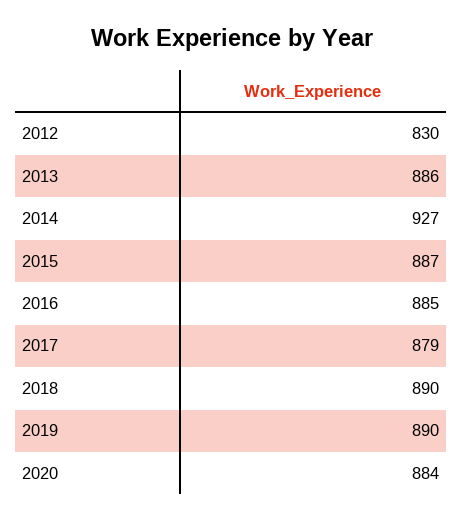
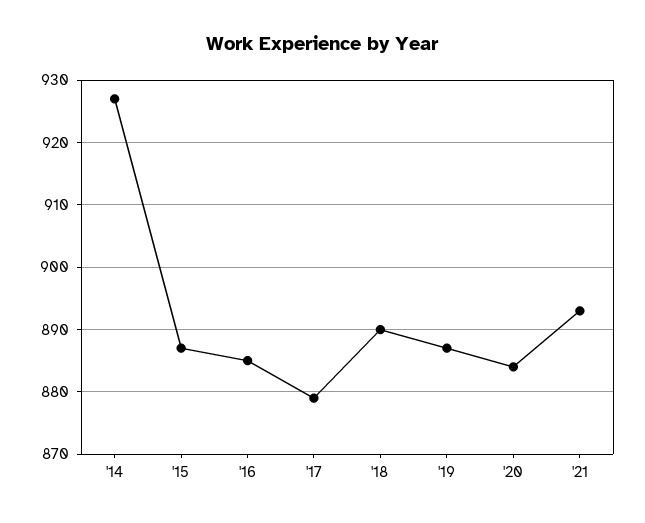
2012: 830 -> none
2013: 886 -> none
2019: 890 -> 887
'21: none -> 893

